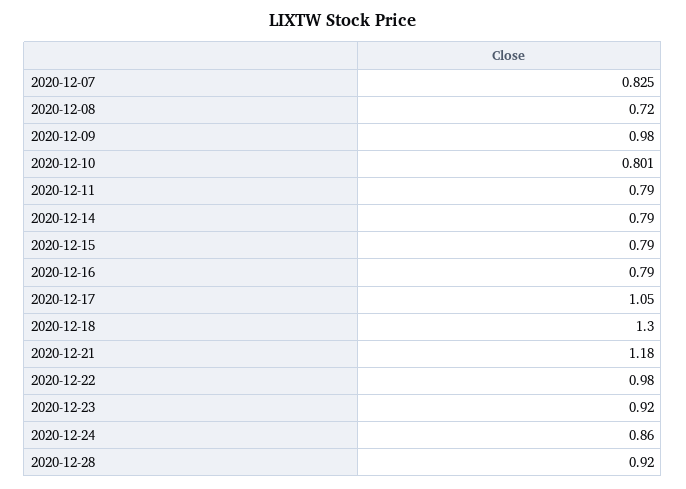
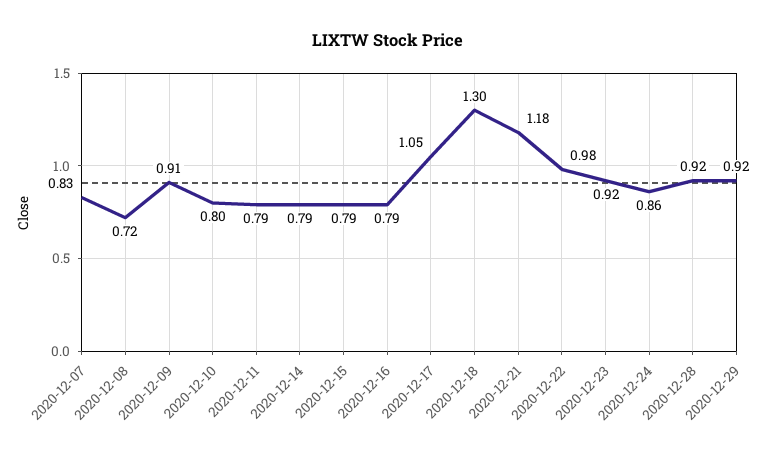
2020-12-09: 0.98 -> 0.91
2020-12-29: none -> 0.92

